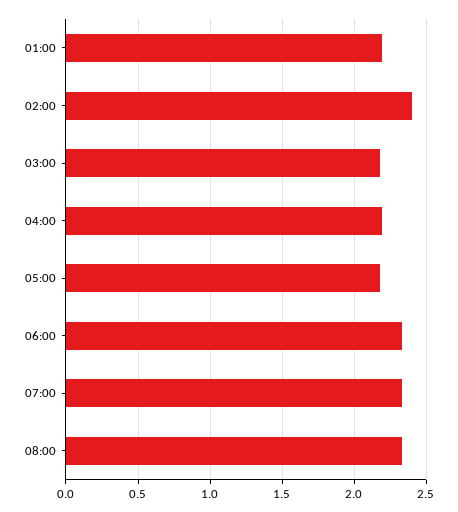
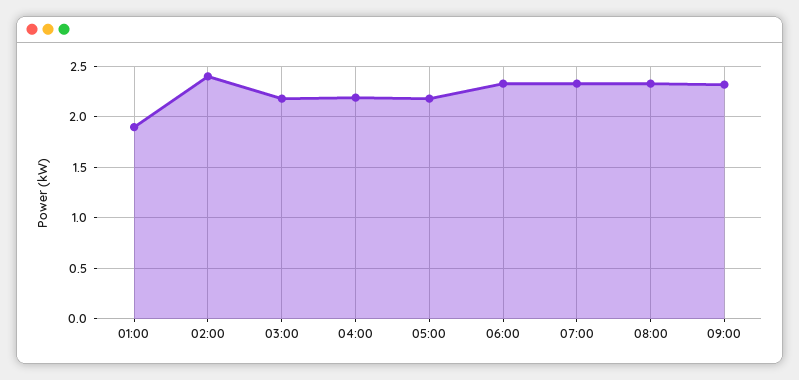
01:00: 2.2 -> 1.9
09:00: none -> 2.3

